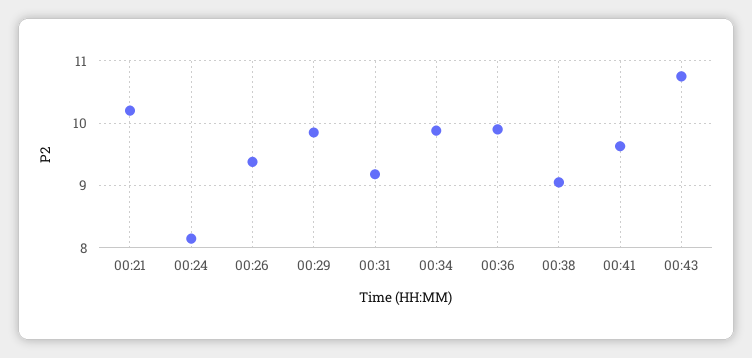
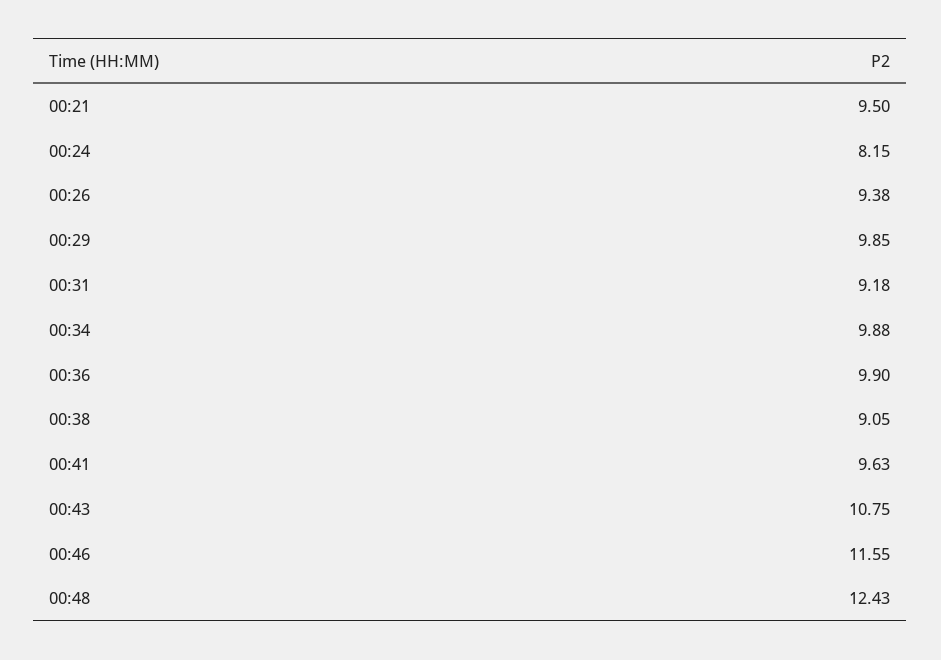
00:21: 10.2 -> 9.5
00:46: none -> 11.55
00:48: none -> 12.43

